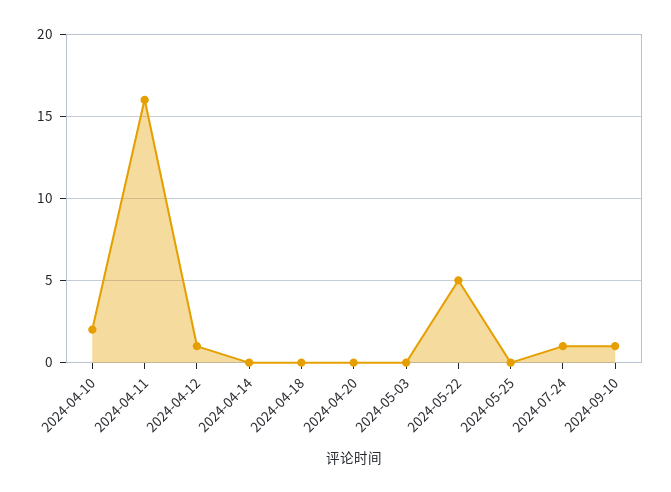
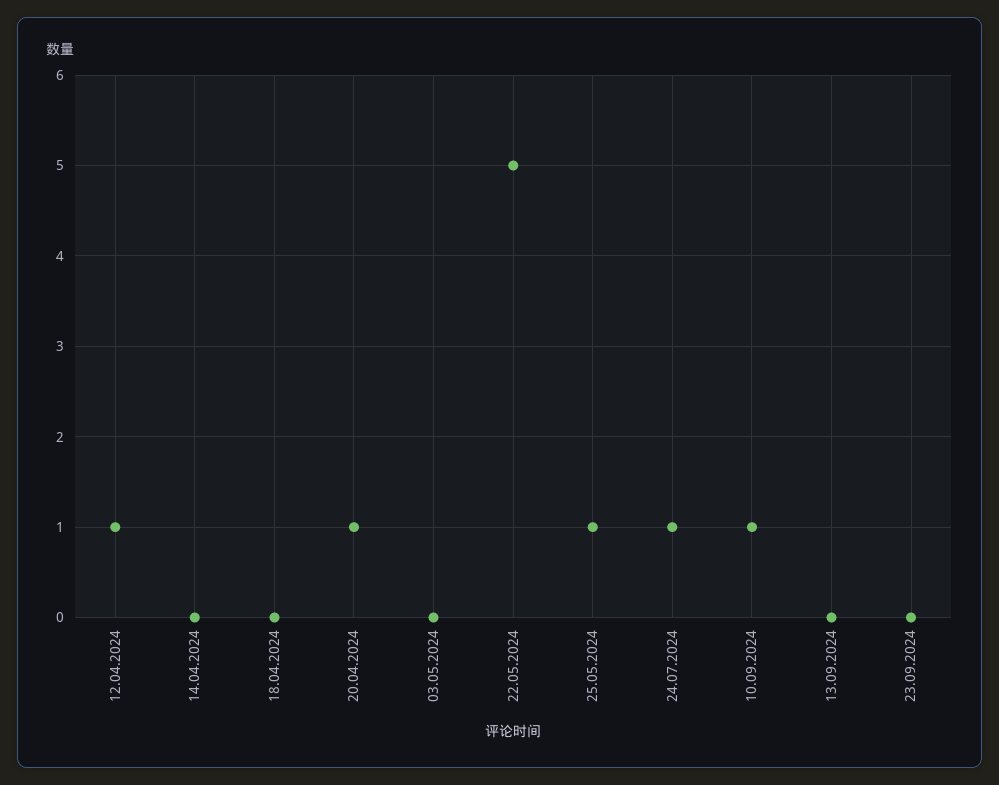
2024-04-10: 2 -> none
2024-04-11: 16 -> none
2024-04-20: 0 -> 1
2024-05-25: 0 -> 1
13.09.2024: none -> 0
23.09.2024: none -> 0

